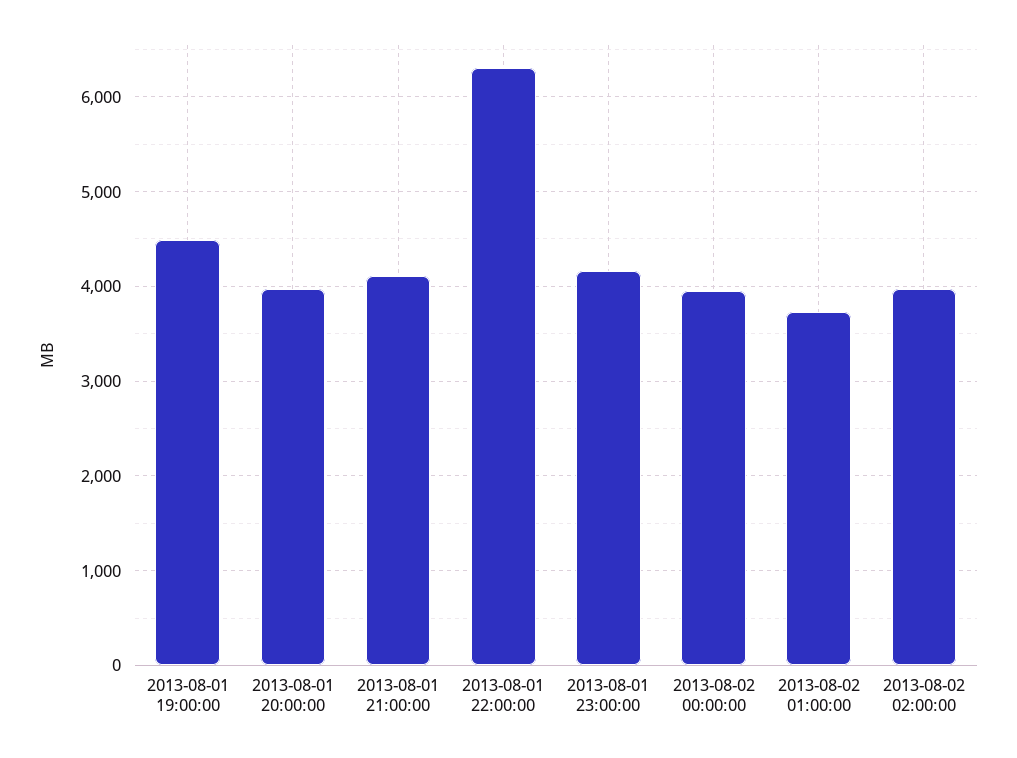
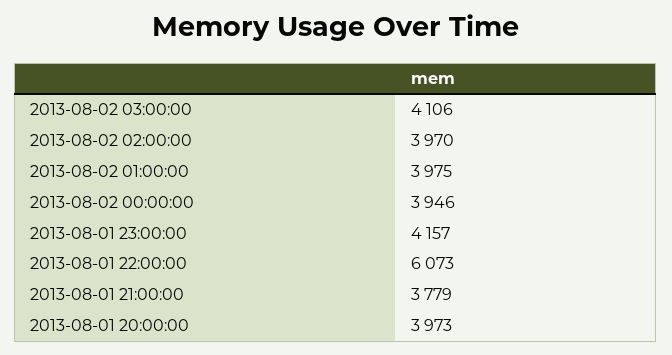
2013-08-01 19:00:00: 4500 -> none
2013-08-01 21:00:00: 4100 -> 3779
2013-08-01 22:00:00: 6300 -> 6073
2013-08-02 01:00:00: 3700 -> 3975
2013-08-02 03:00:00: none -> 4106

